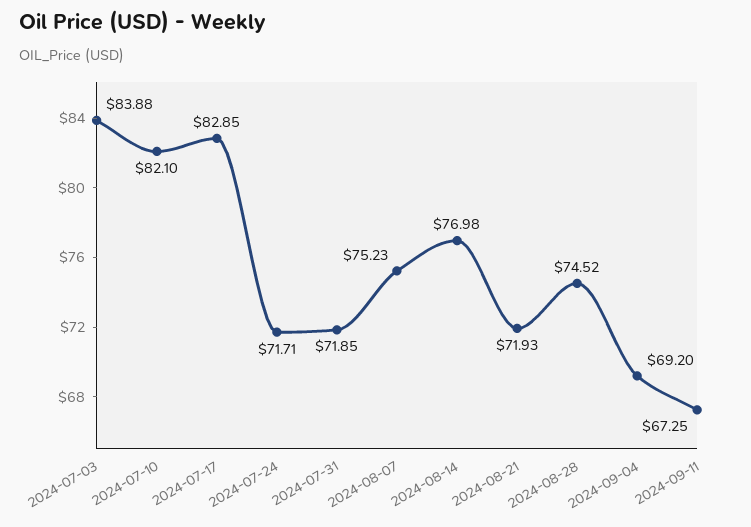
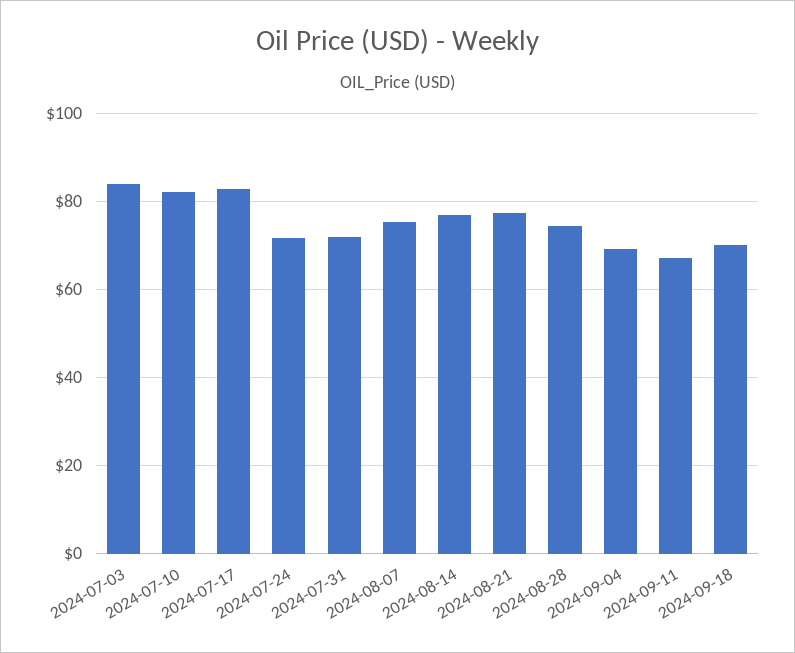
2024-08-21: 71.93 -> 78
2024-09-18: none -> 70

